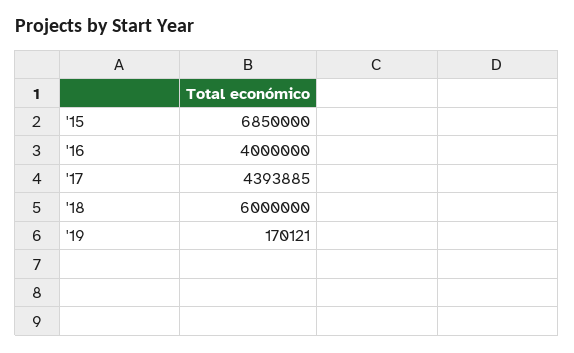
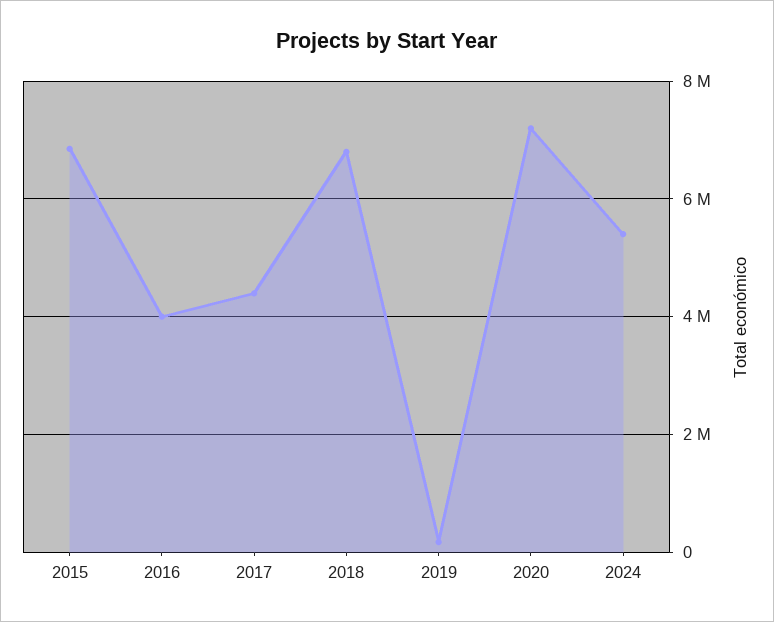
'18: 6000000 -> 6800000
2020: none -> 7200000
2024: none -> 5400000

